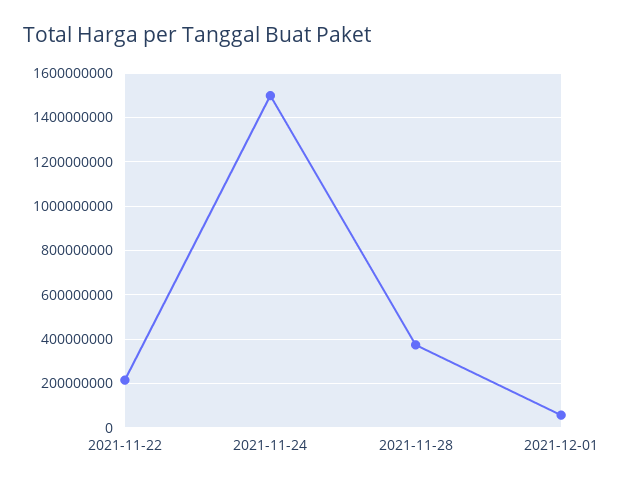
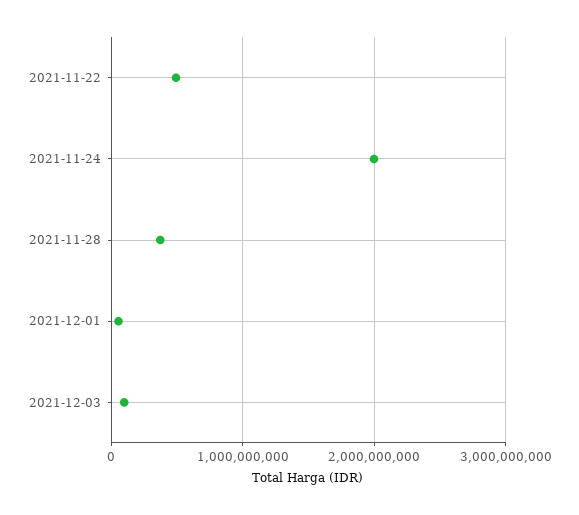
2021-11-22: 200000000 -> 500000000
2021-11-24: 1500000000 -> 2000000000
2021-12-03: none -> 100000000

